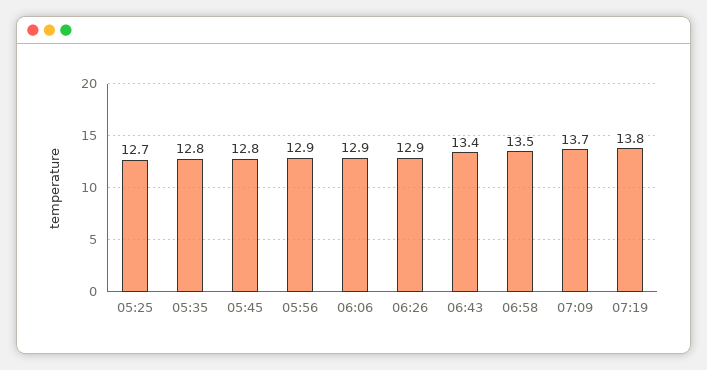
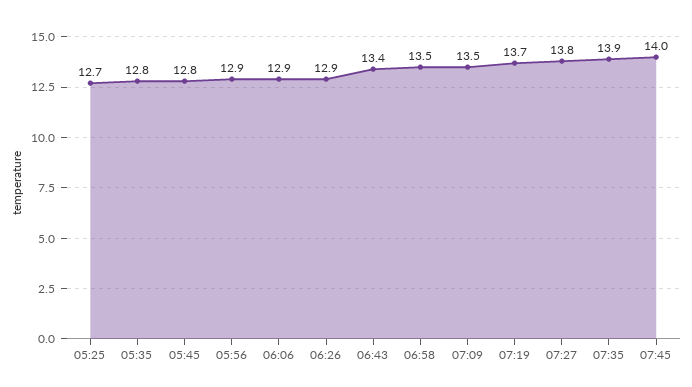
07:09: 13.7 -> 13.5
07:19: 13.8 -> 13.7
07:27: none -> 13.8
07:35: none -> 13.9
07:45: none -> 14

